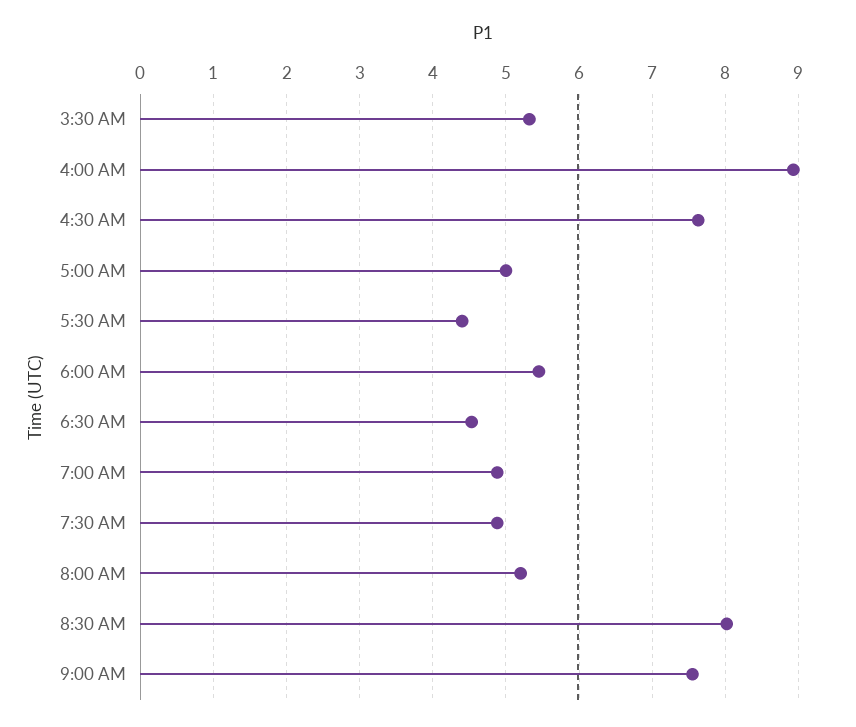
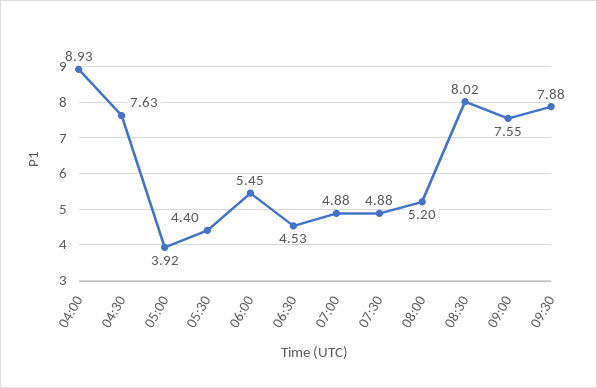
3:30 AM: 5.3 -> none
5:00 AM: 5 -> 3.92
09:30: none -> 7.88

